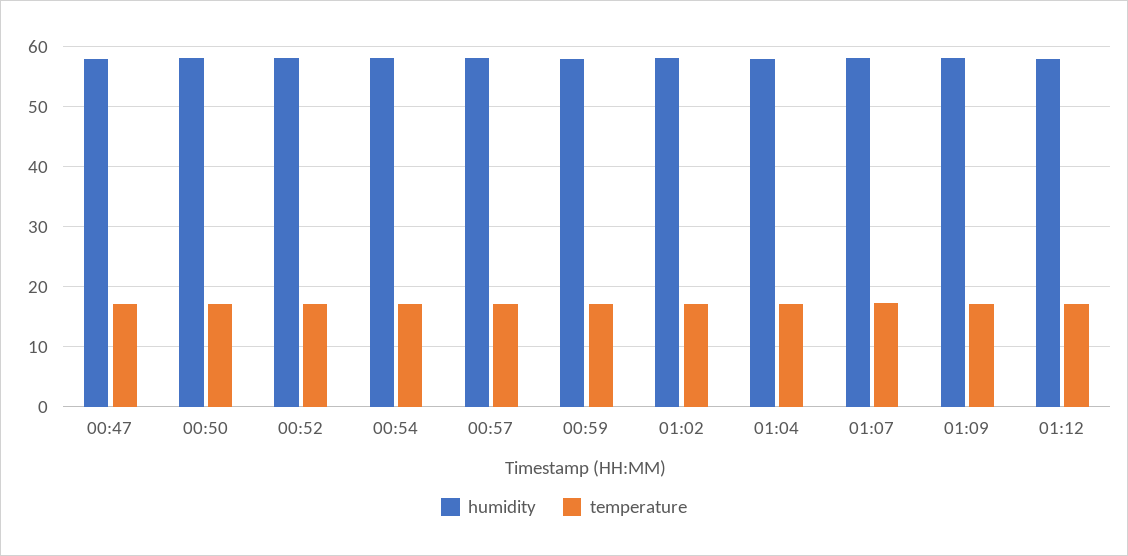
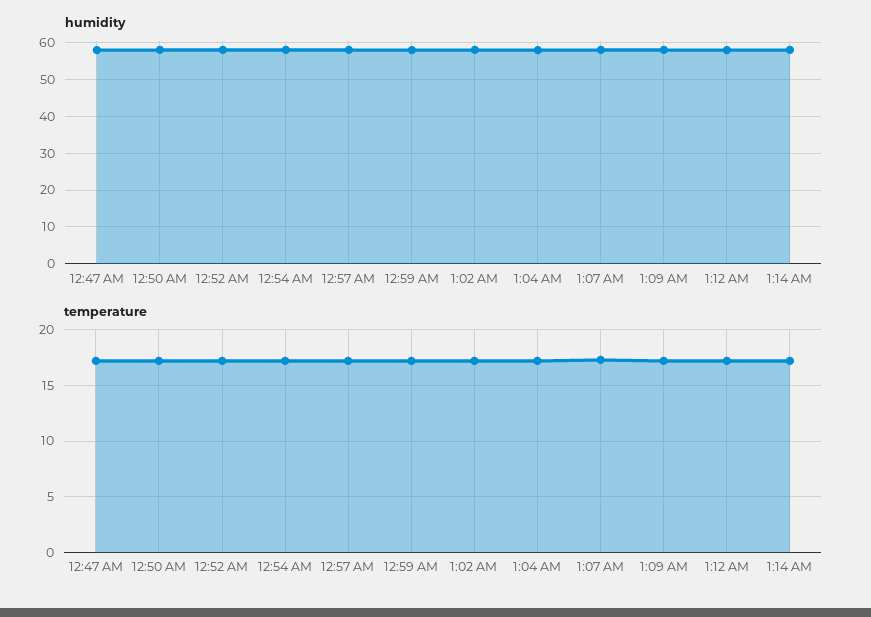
humidity, 1:14 AM: none -> 58
temperature, 1:14 AM: none -> 17

